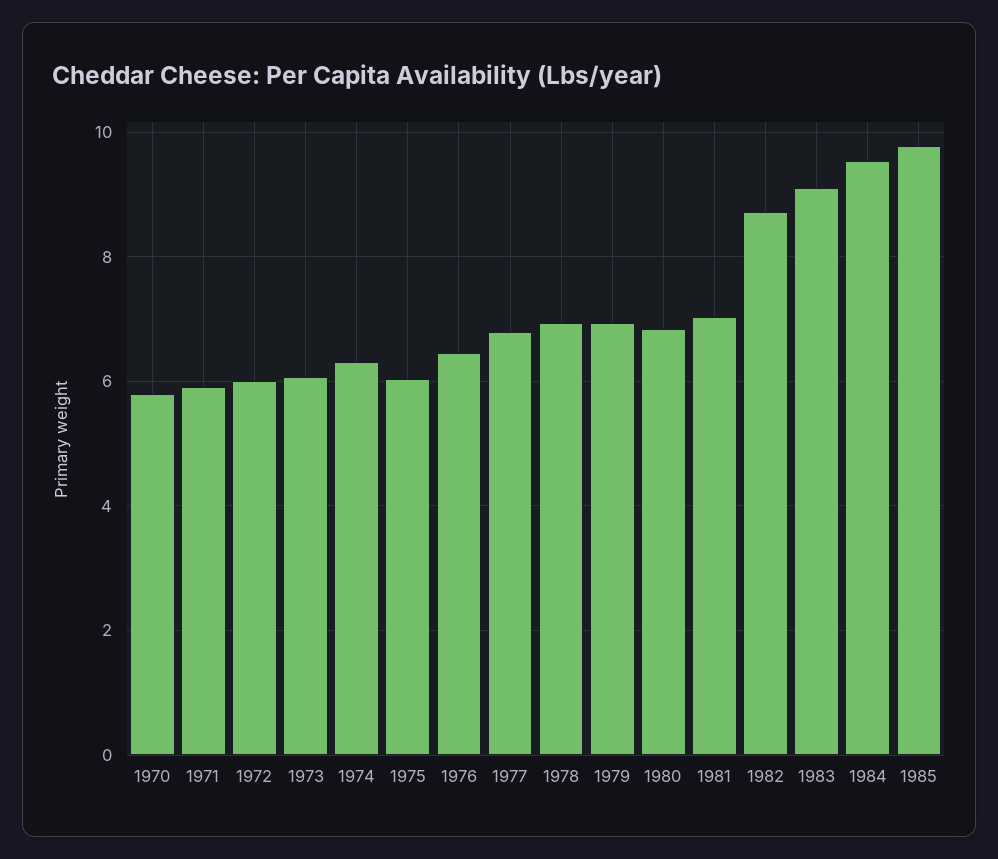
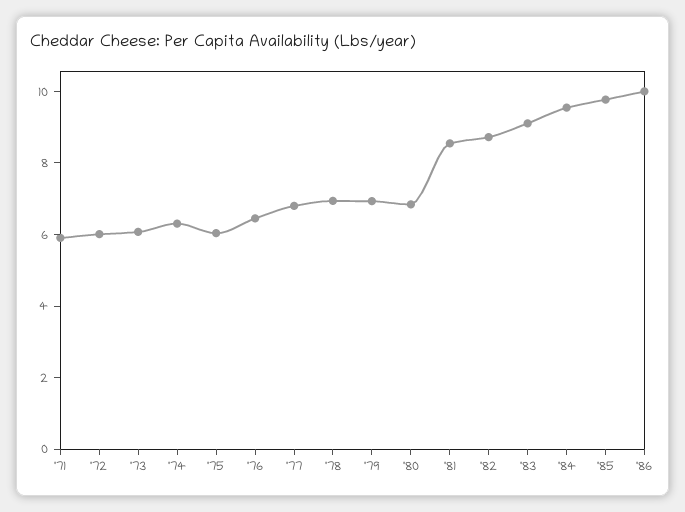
1970: 5.8 -> none
1981: 7 -> 8.5
'86: none -> 10

